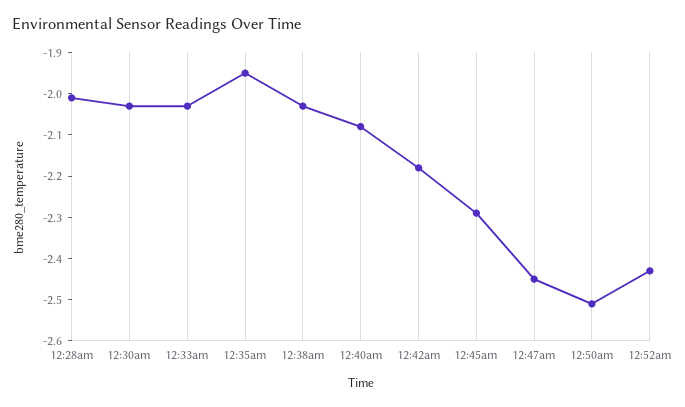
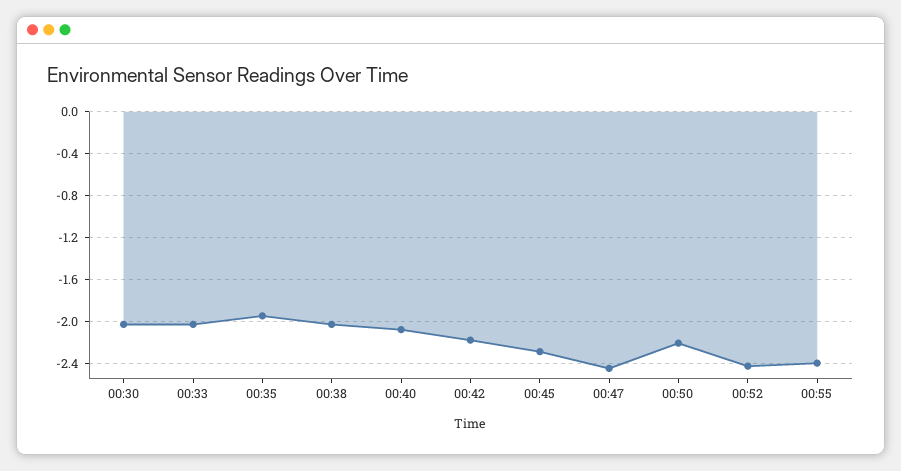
12:28am: -2 -> none
12:50am: -2.5 -> -2.2
00:55: none -> -2.4

